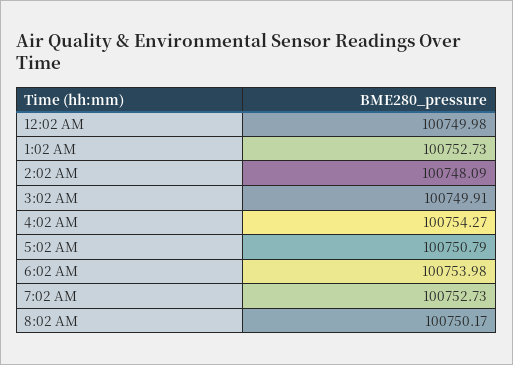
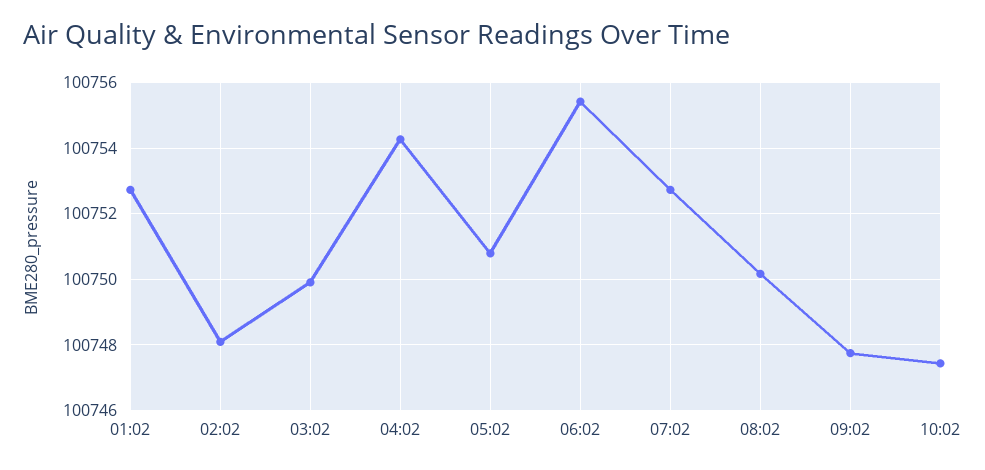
12:02 AM: 100749.98 -> none
6:02 AM: 100753.98 -> 100755.4
09:02: none -> 100747.8
10:02: none -> 100747.4

